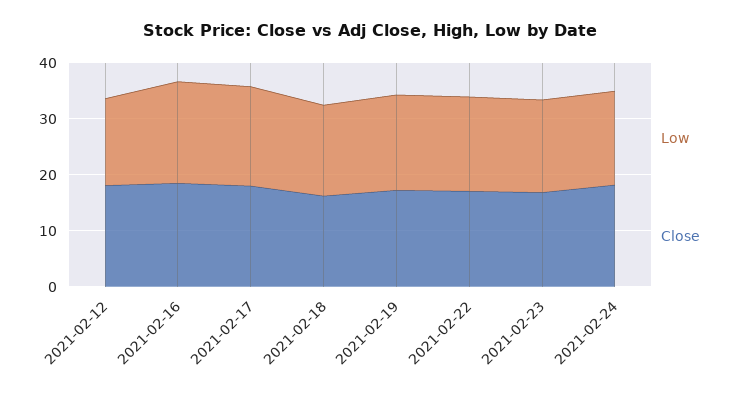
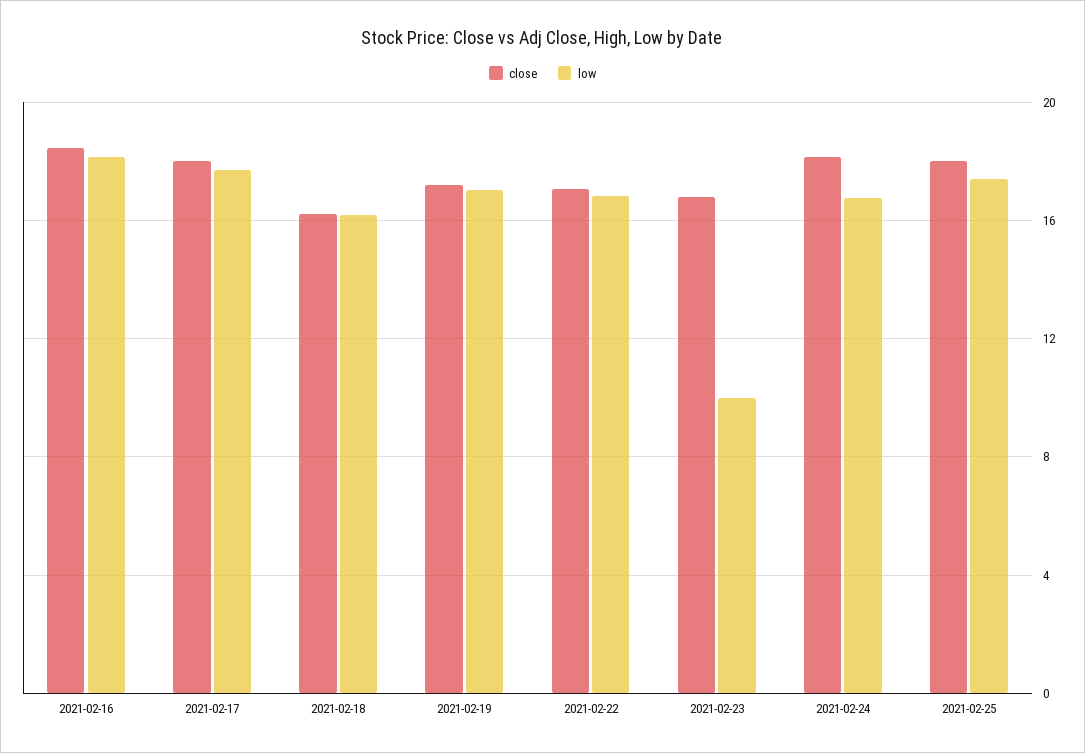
Low, 2021-02-12: 16 -> none
Close, 2021-02-12: 18 -> none
Low, 2021-02-23: 16 -> 10
Close, 2021-02-25: none -> 18
Low, 2021-02-25: none -> 17.5

